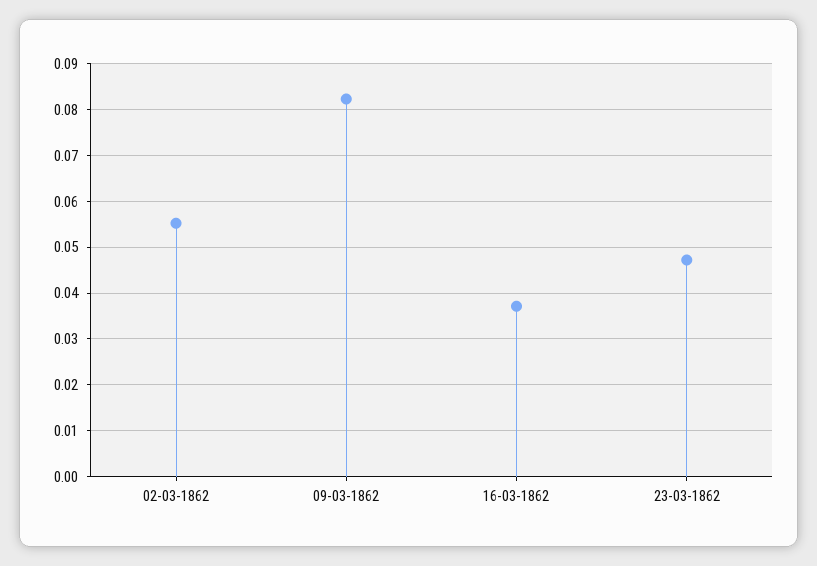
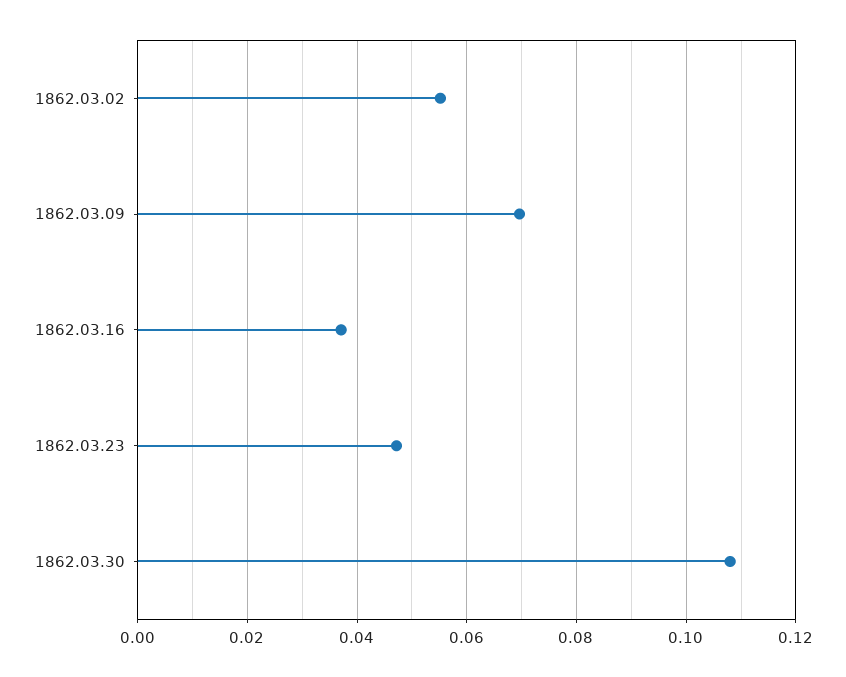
09-03-1862: 0.082 -> 0.07
1862.03.30: none -> 0.108

